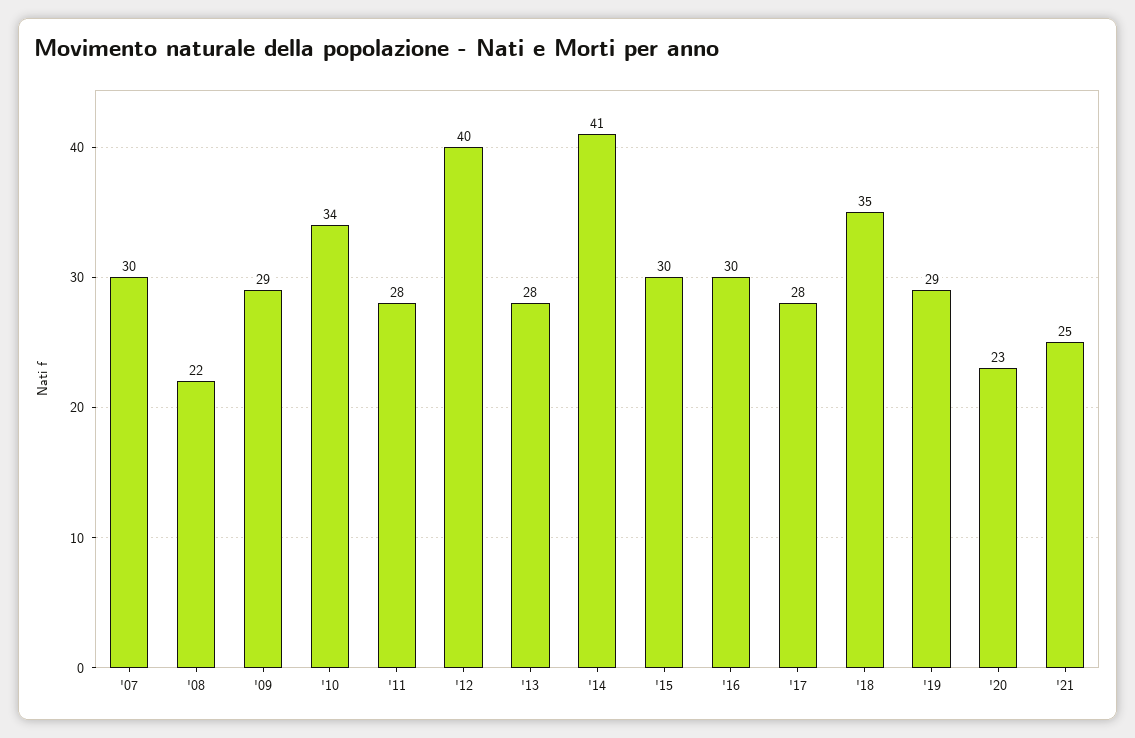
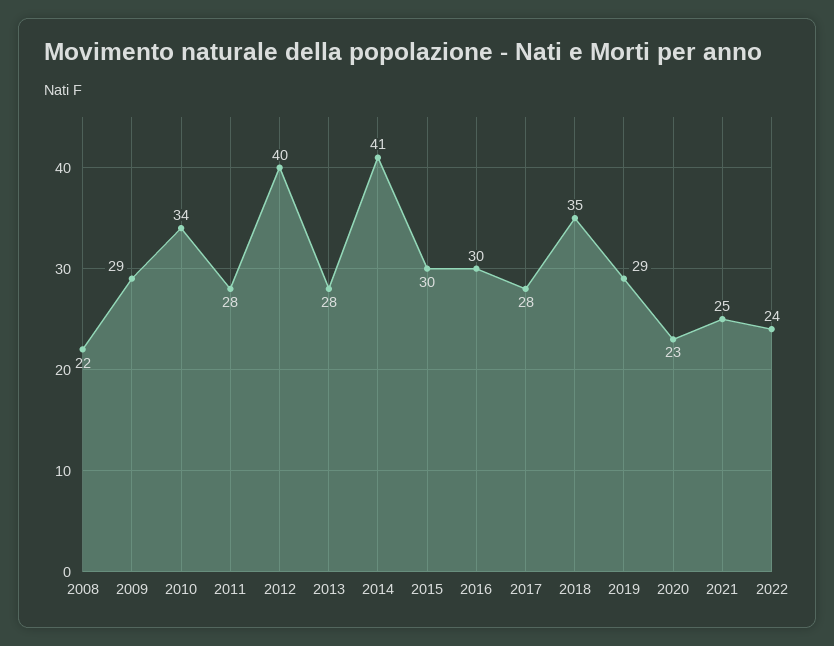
'07: 30 -> none
2022: none -> 24

